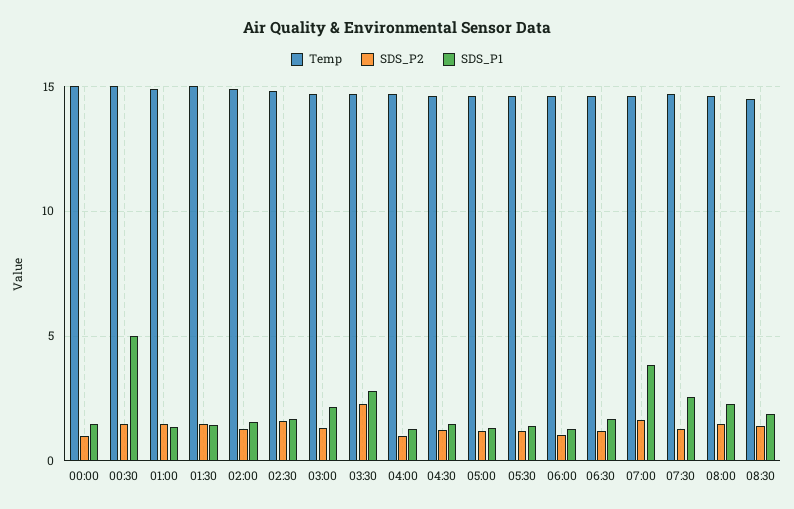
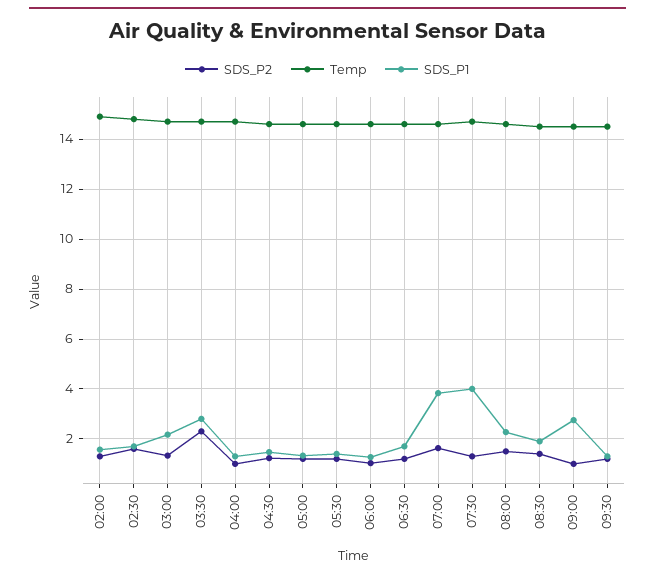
Temp, 00:00: 15 -> none
SDS_P2, 00:00: 1 -> none
SDS_P1, 00:00: 1.5 -> none
Temp, 00:30: 15 -> none
SDS_P2, 00:30: 1.5 -> none
SDS_P1, 00:30: 5 -> none
Temp, 01:00: 15 -> none
SDS_P2, 01:00: 1.5 -> none
SDS_P1, 01:00: 1.5 -> none
Temp, 01:30: 15 -> none
SDS_P2, 01:30: 1.5 -> none
SDS_P1, 01:30: 1.5 -> none
SDS_P1, 07:30: 2.5 -> 4
SDS_P2, 09:00: none -> 1
Temp, 09:00: none -> 14.5
SDS_P1, 09:00: none -> 2.75
SDS_P2, 09:30: none -> 1.25
Temp, 09:30: none -> 14.5
SDS_P1, 09:30: none -> 1.25

